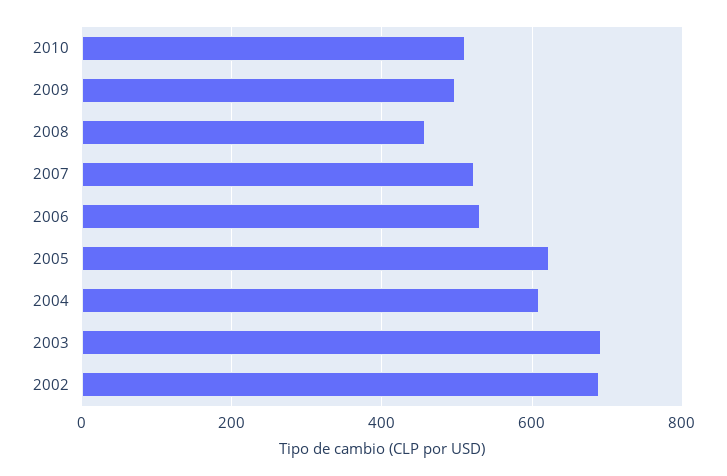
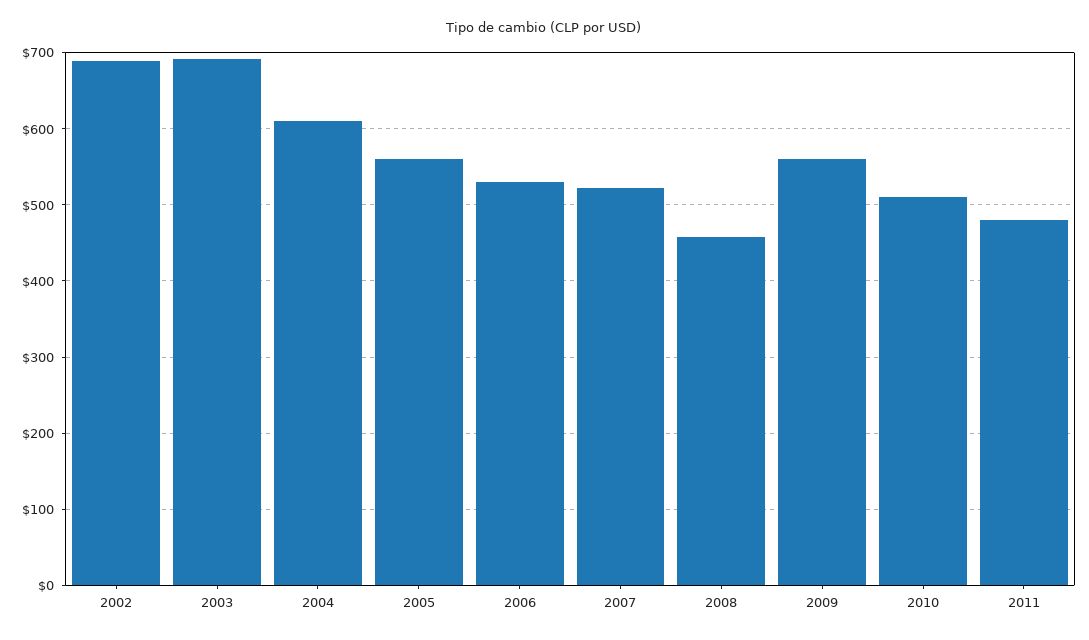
2009: 500 -> 560
2005: 620 -> 560
2011: none -> 480

